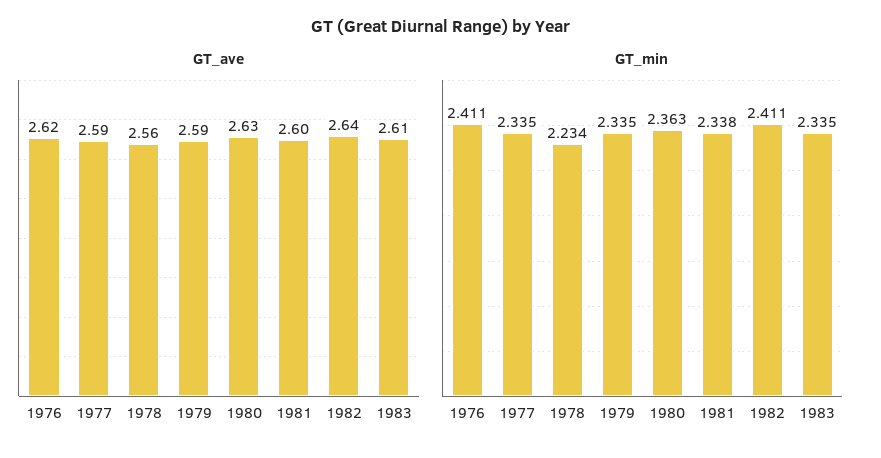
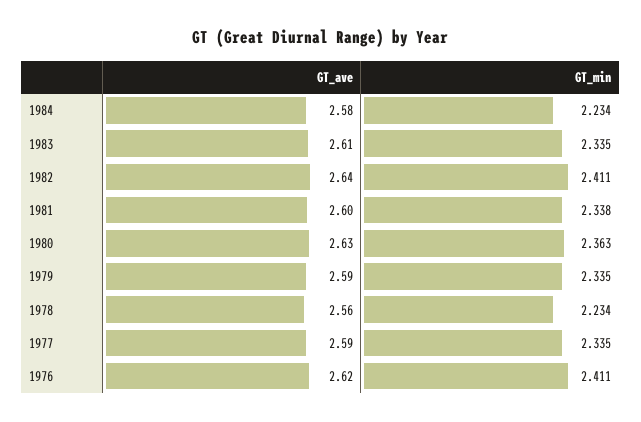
GT_ave, 1984: none -> 2.58
GT_min, 1984: none -> 2.234

